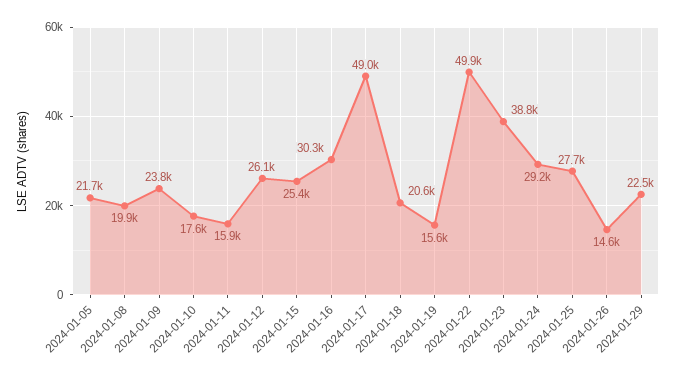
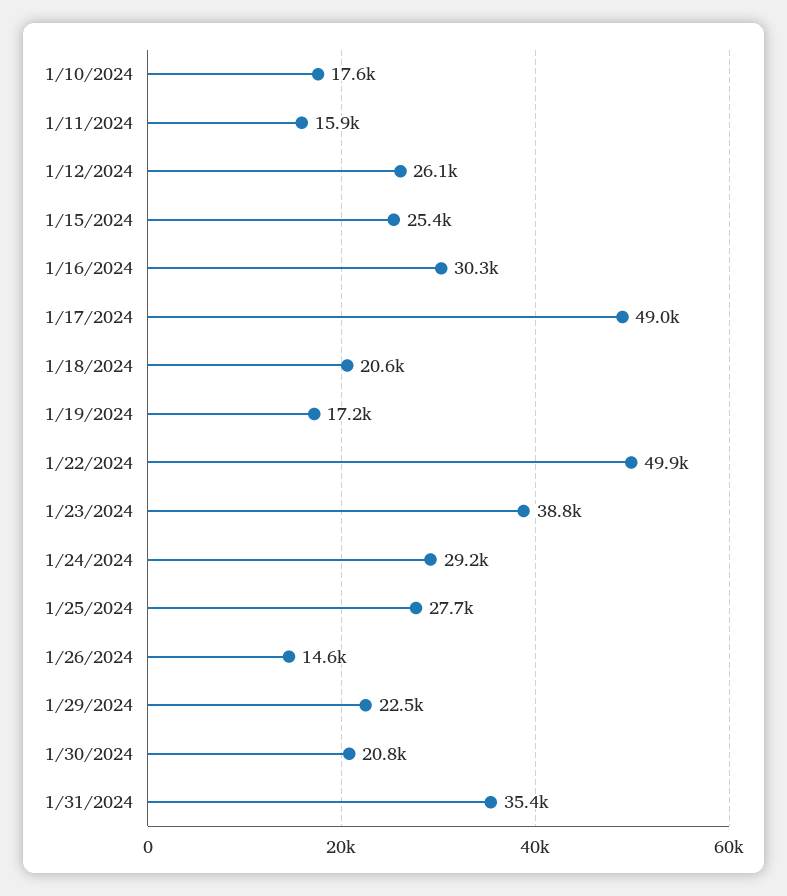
2024-01-05: 21700 -> none
2024-01-08: 19900 -> none
2024-01-09: 23800 -> none
2024-01-19: 15600 -> 17200
1/30/2024: none -> 20800
1/31/2024: none -> 35400

